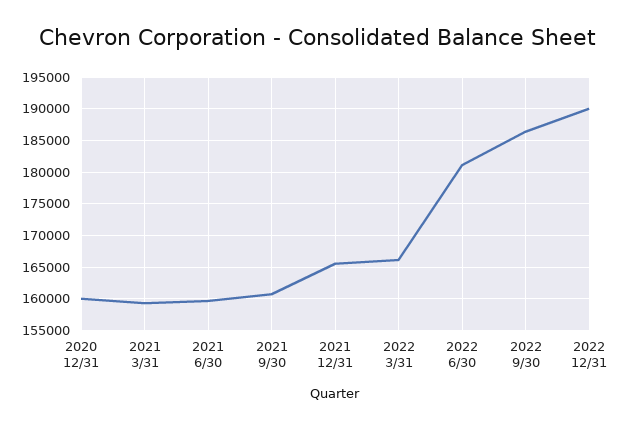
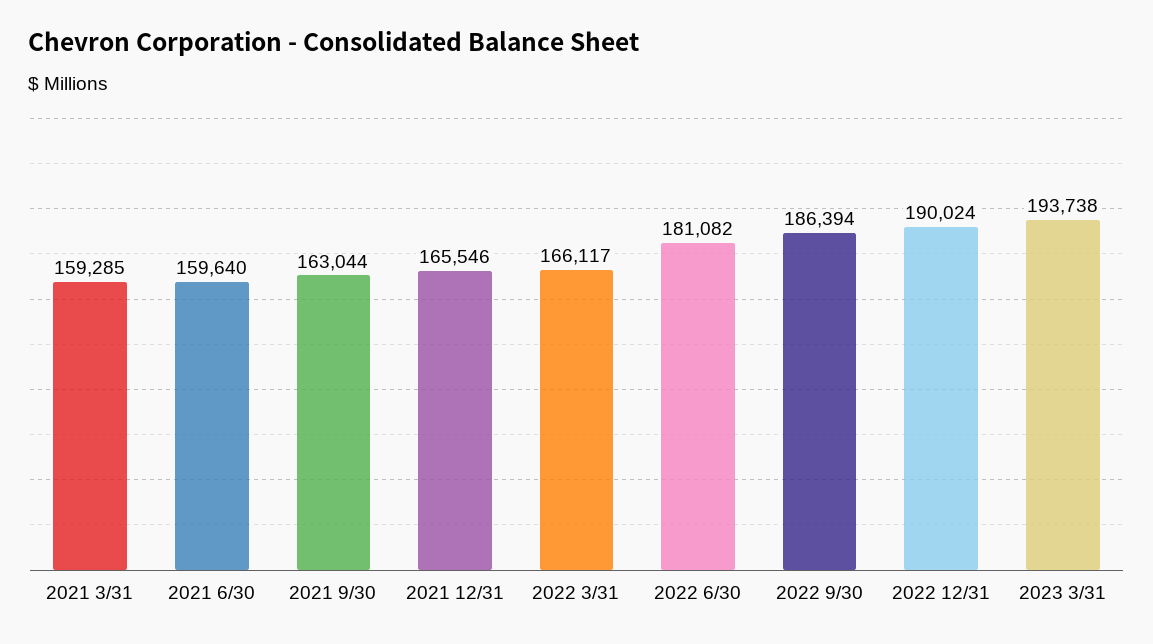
2020 12/31: 160000 -> none
2021 9/30: 161000 -> 163044
2023 3/31: none -> 193738

